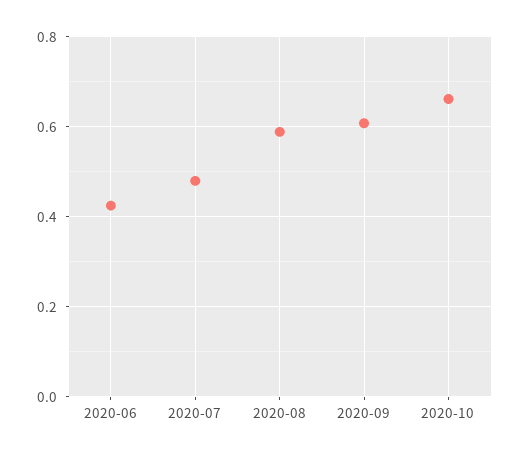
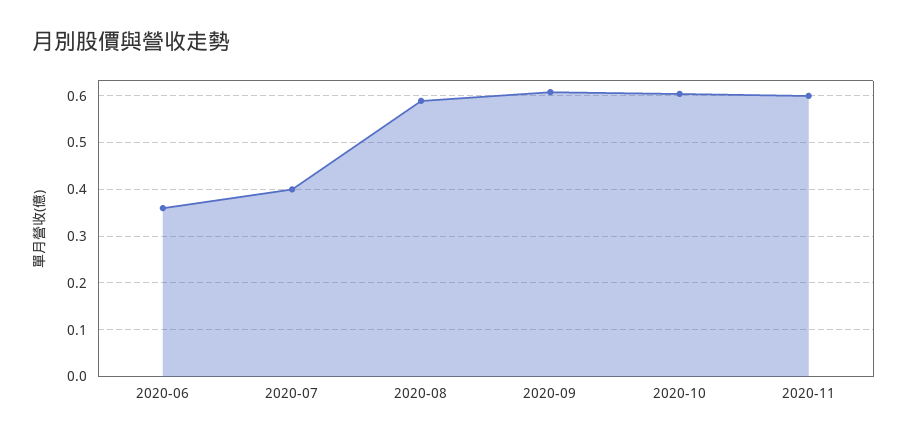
2020-06: 0.42 -> 0.36
2020-07: 0.48 -> 0.4
2020-10: 0.66 -> 0.6
2020-11: none -> 0.6

